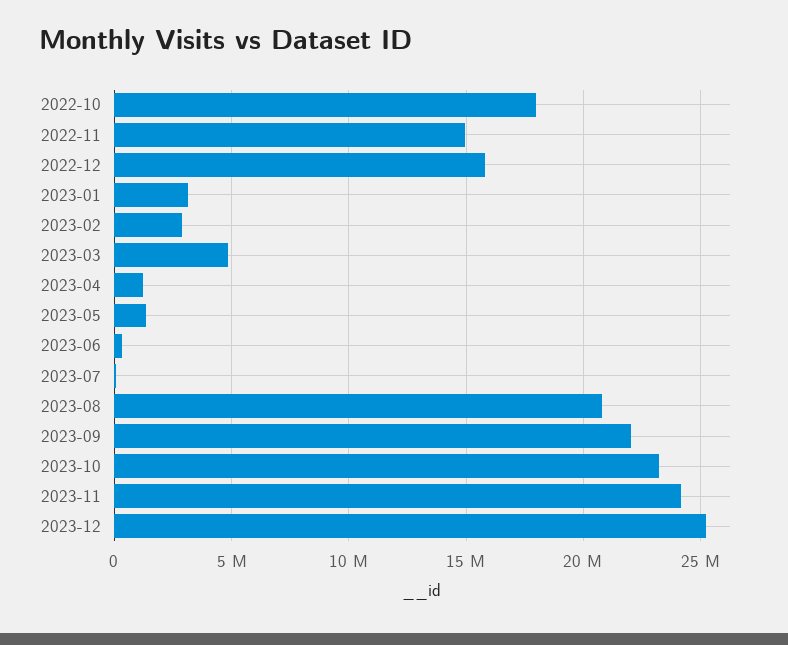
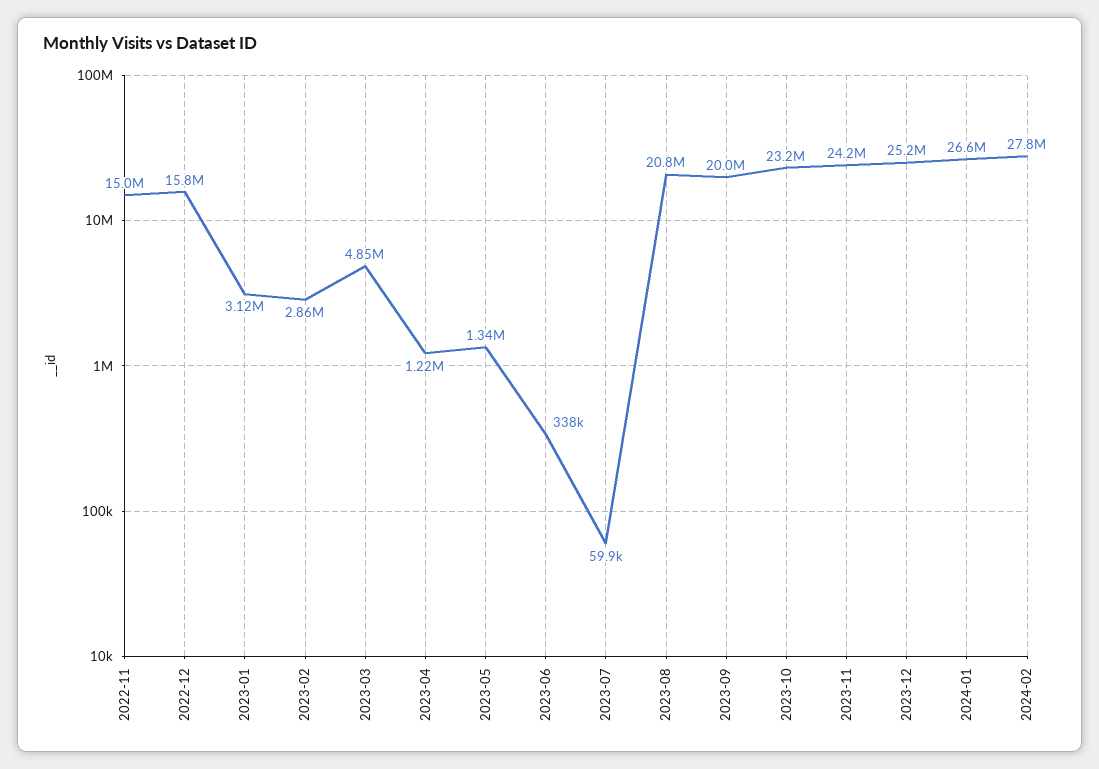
2022-10: 18000000 -> none
2023-09: 22000000 -> 20000000
2024-01: none -> 26600000
2024-02: none -> 27800000

